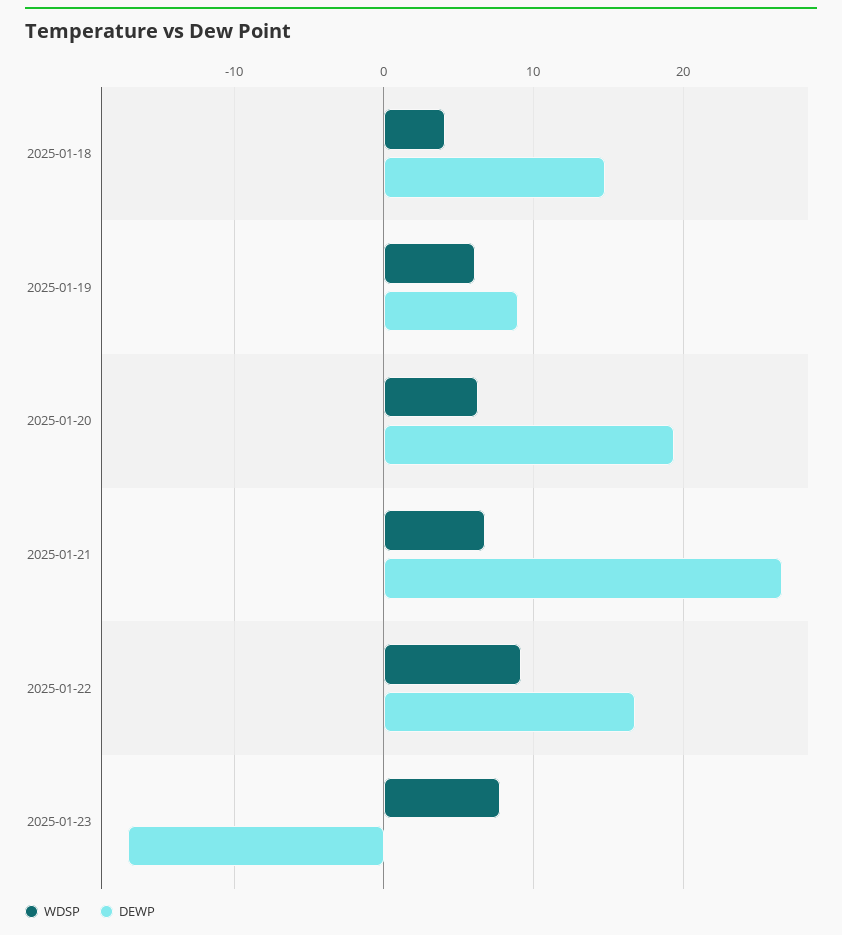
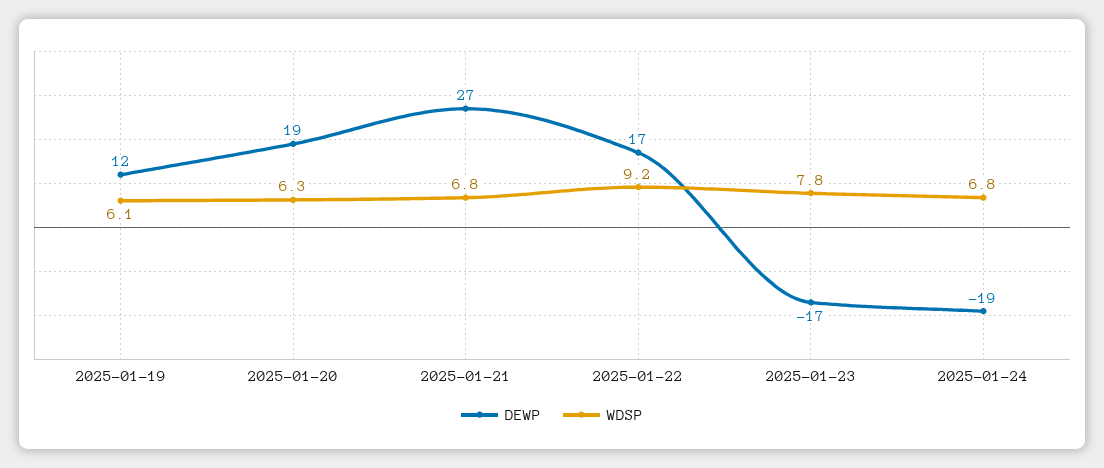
WDSP, 2025-01-18: 4 -> none
DEWP, 2025-01-18: 15 -> none
DEWP, 2025-01-19: 9 -> 12
DEWP, 2025-01-24: none -> -19
WDSP, 2025-01-24: none -> 6.8

